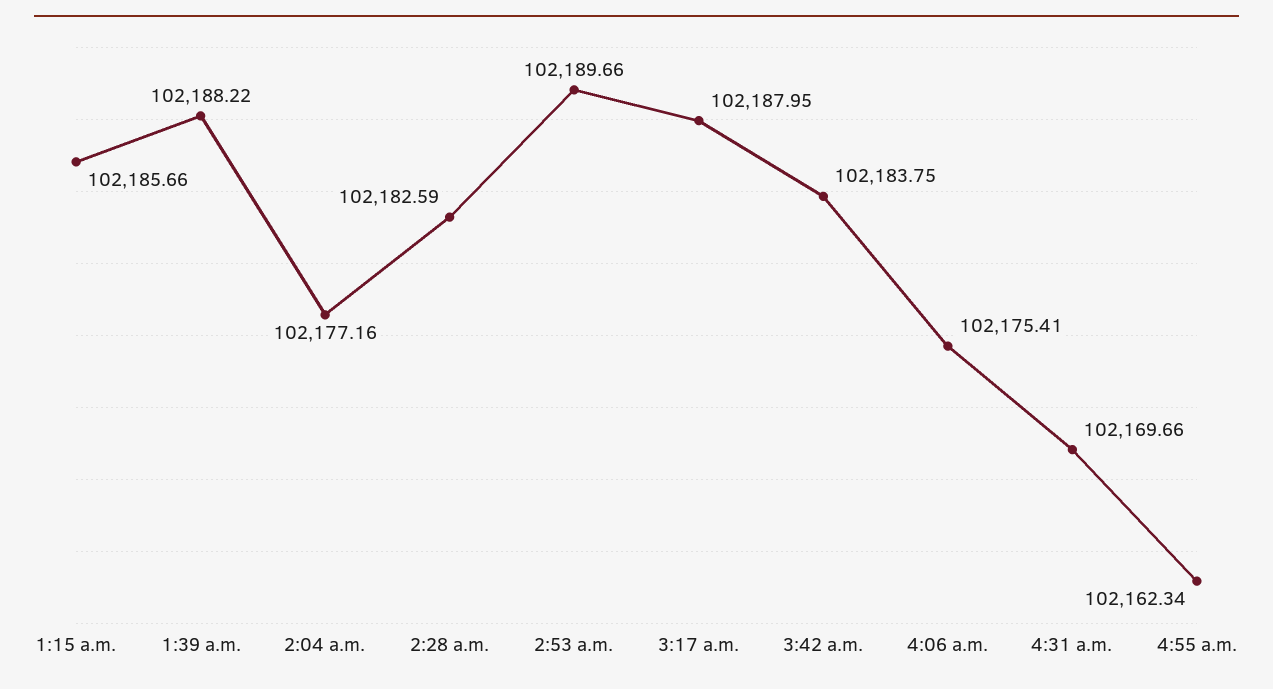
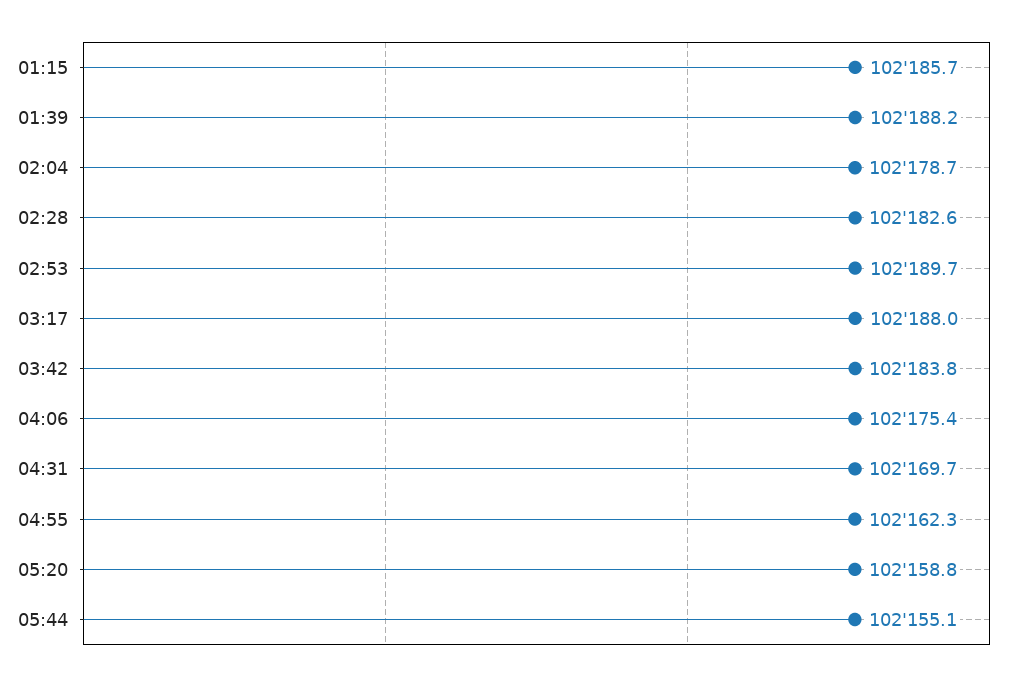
2:04 a.m.: 102177.16 -> 102178.7
05:20: none -> 102158.8
05:44: none -> 102155.1

